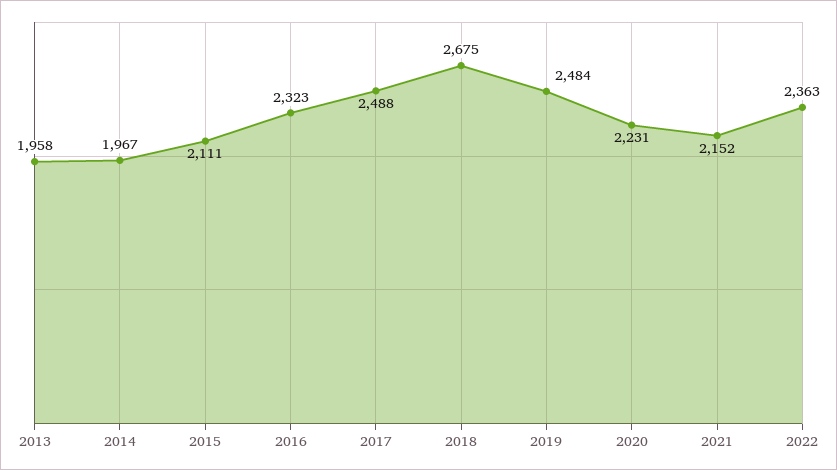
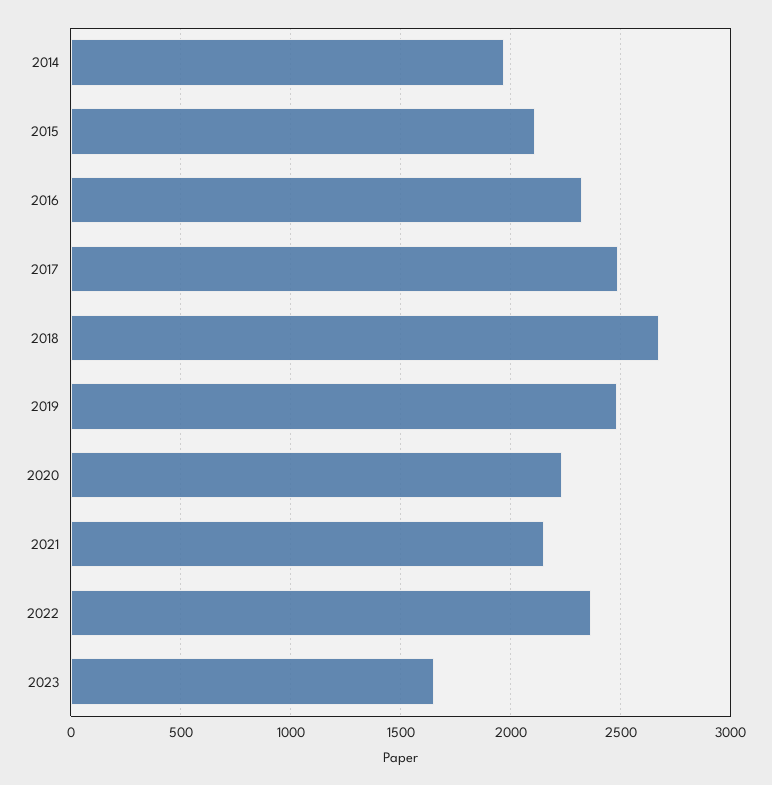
2013: 1958 -> none
2023: none -> 1650

